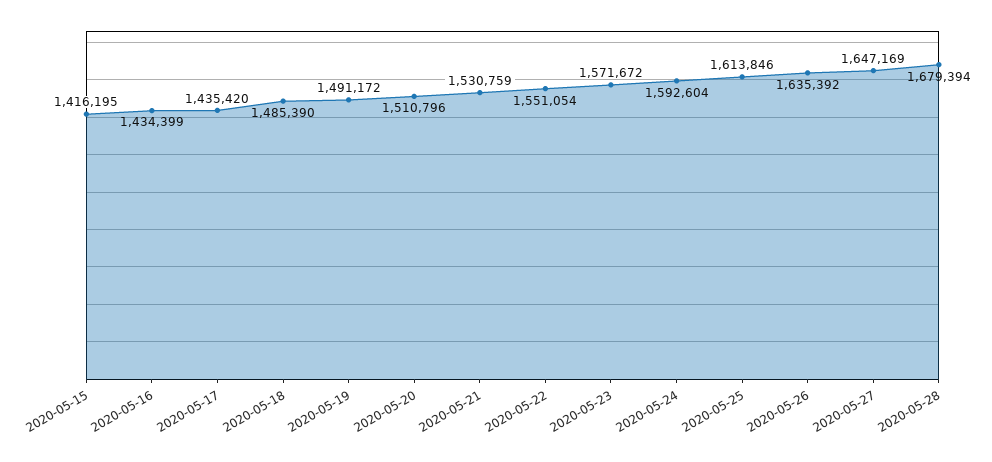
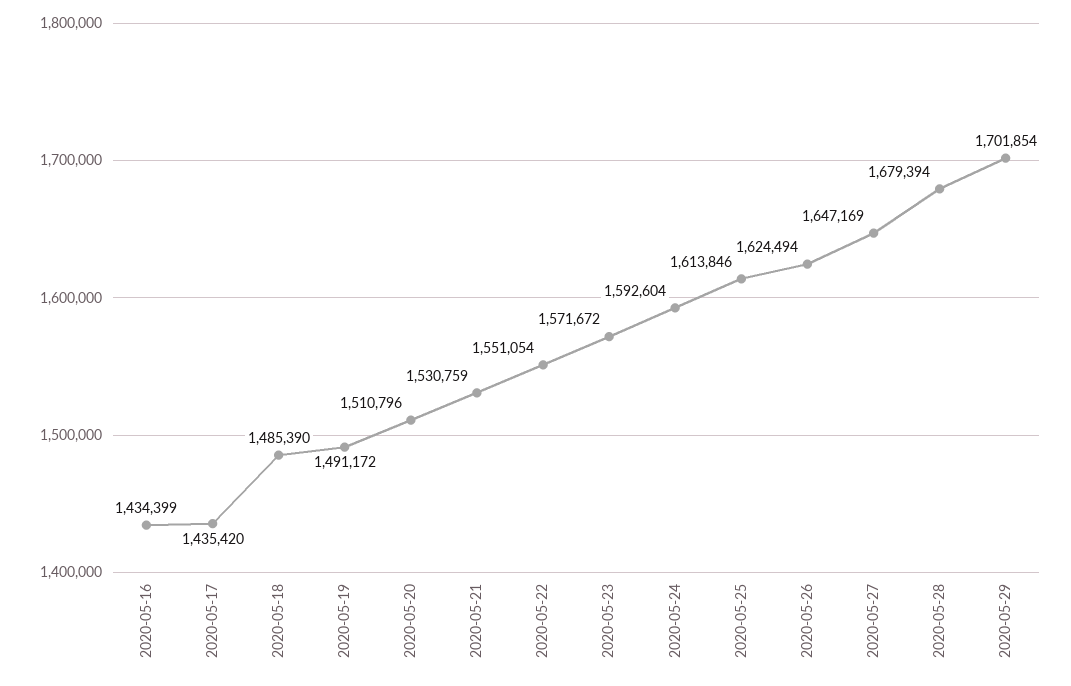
2020-05-15: 1416195 -> none
2020-05-26: 1635392 -> 1624494
2020-05-29: none -> 1701854

